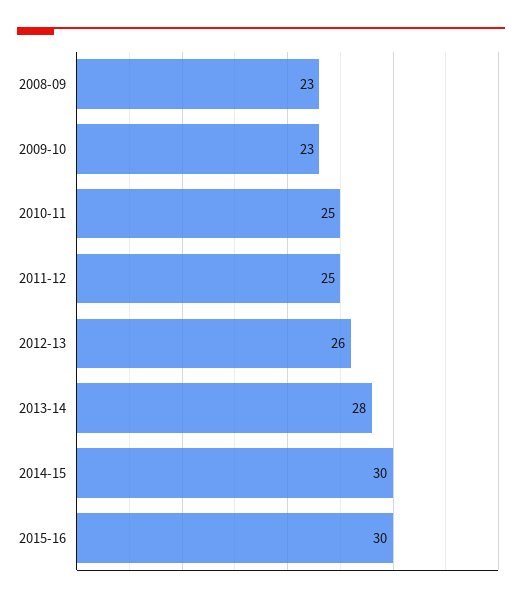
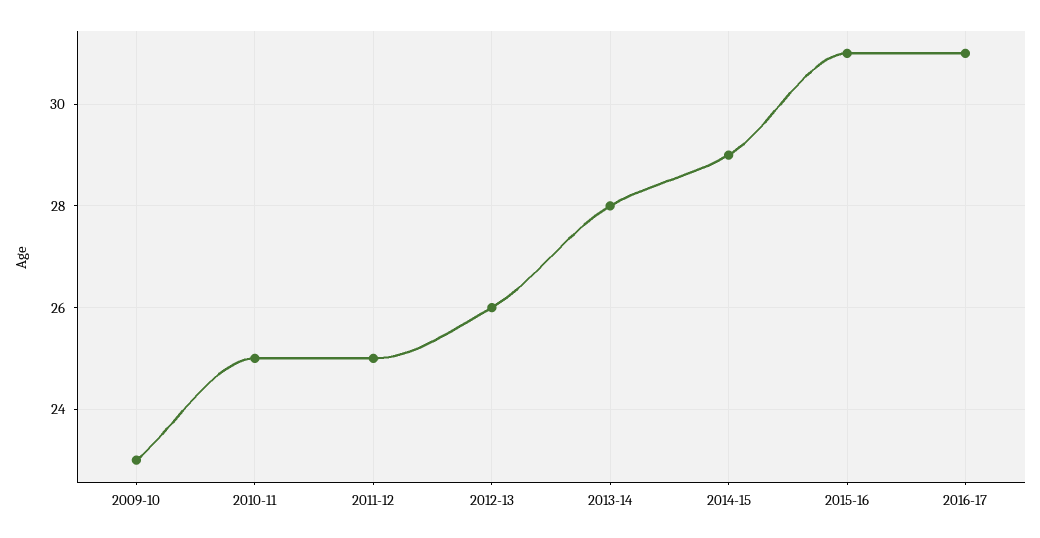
2008-09: 23 -> none
2014-15: 30 -> 29
2015-16: 30 -> 31
2016-17: none -> 31

